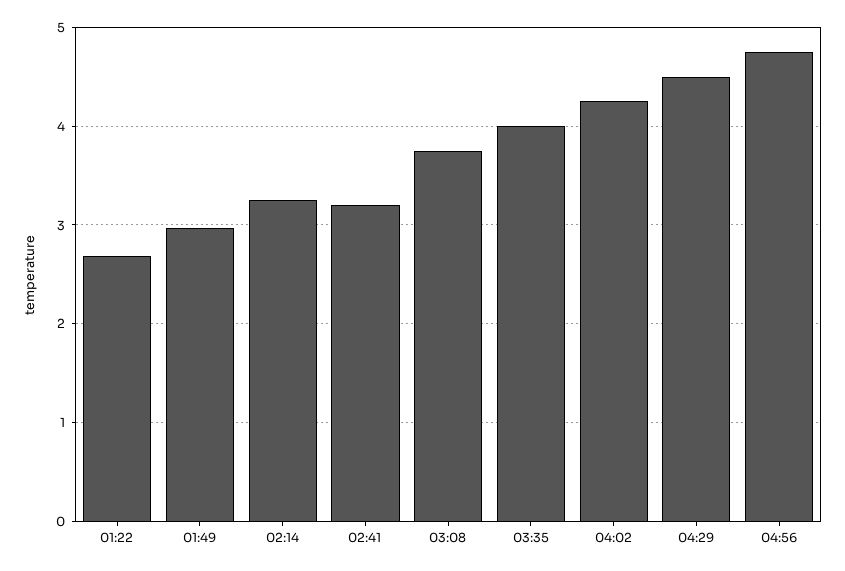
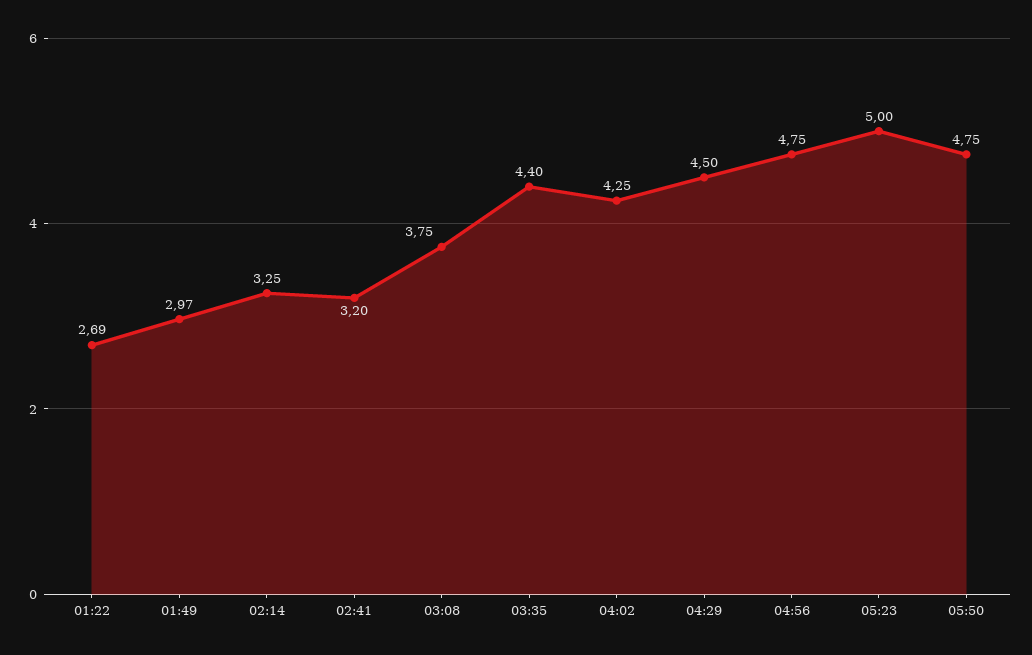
03:35: 4 -> 4.4
05:23: none -> 5
05:50: none -> 4.75

